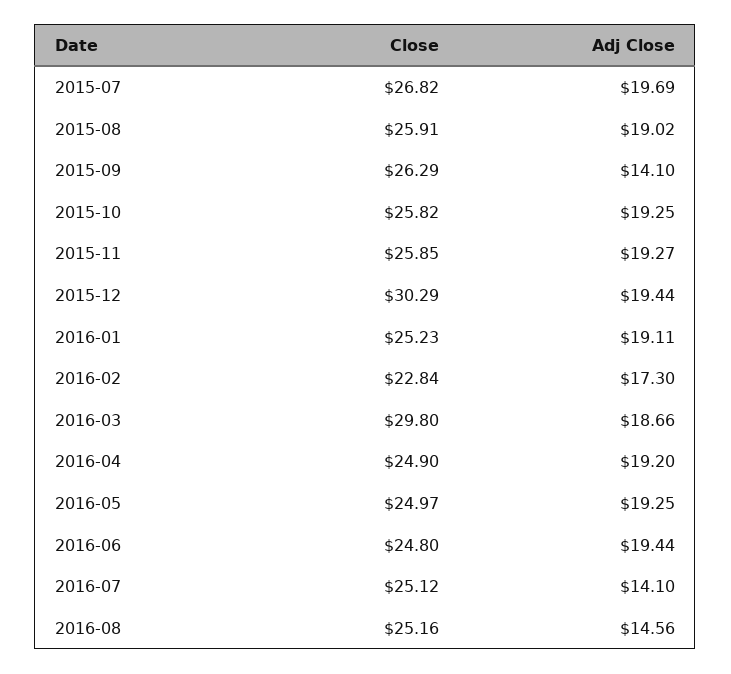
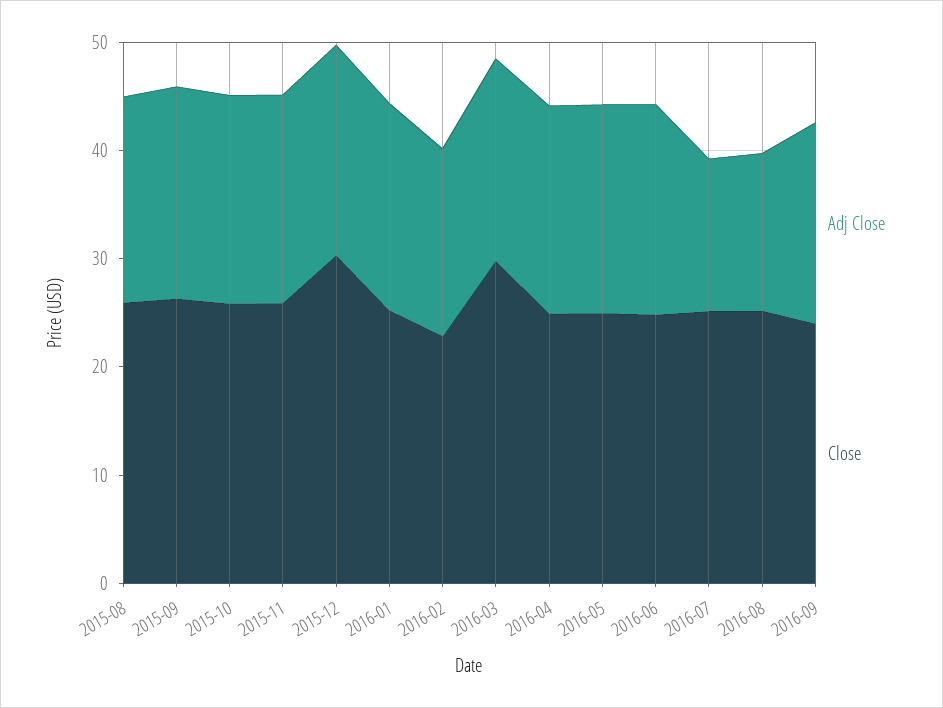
Close, 2015-07: 26.82 -> none
Adj Close, 2015-07: 19.69 -> none
Adj Close, 2015-09: 14.1 -> 20
Adj Close, 2016-09: none -> 18
Close, 2016-09: none -> 24

